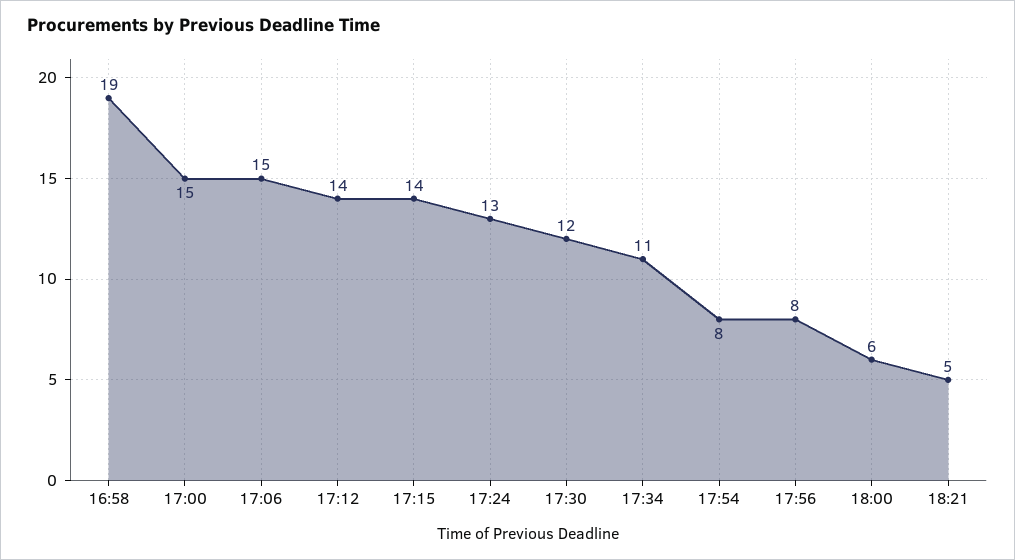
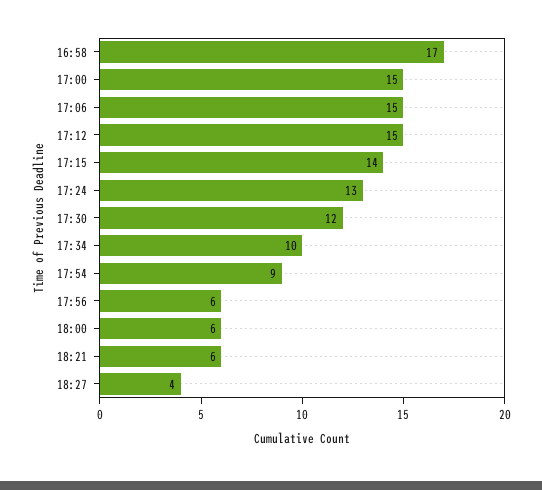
16:58: 19 -> 17
17:12: 14 -> 15
17:34: 11 -> 10
17:54: 8 -> 9
17:56: 8 -> 6
18:21: 5 -> 6
18:27: none -> 4

